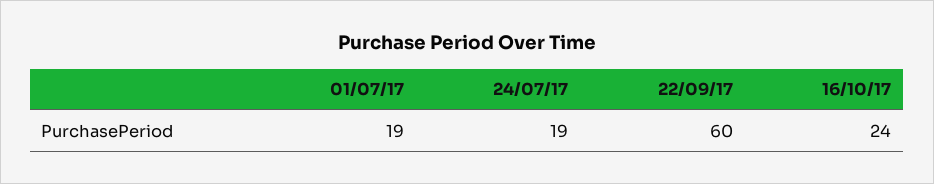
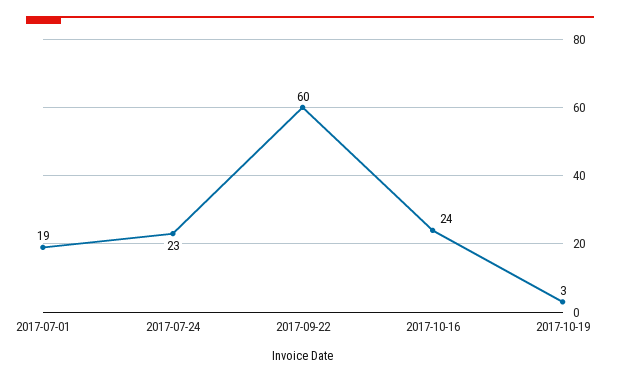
24/07/17: 19 -> 23
2017-10-19: none -> 3

